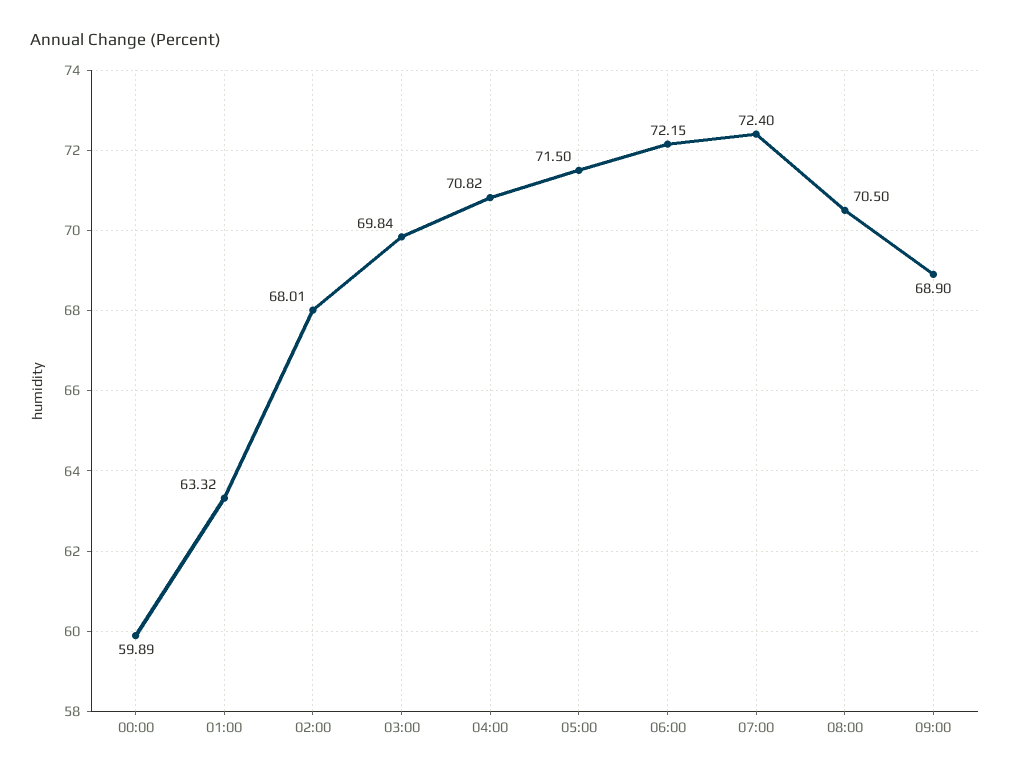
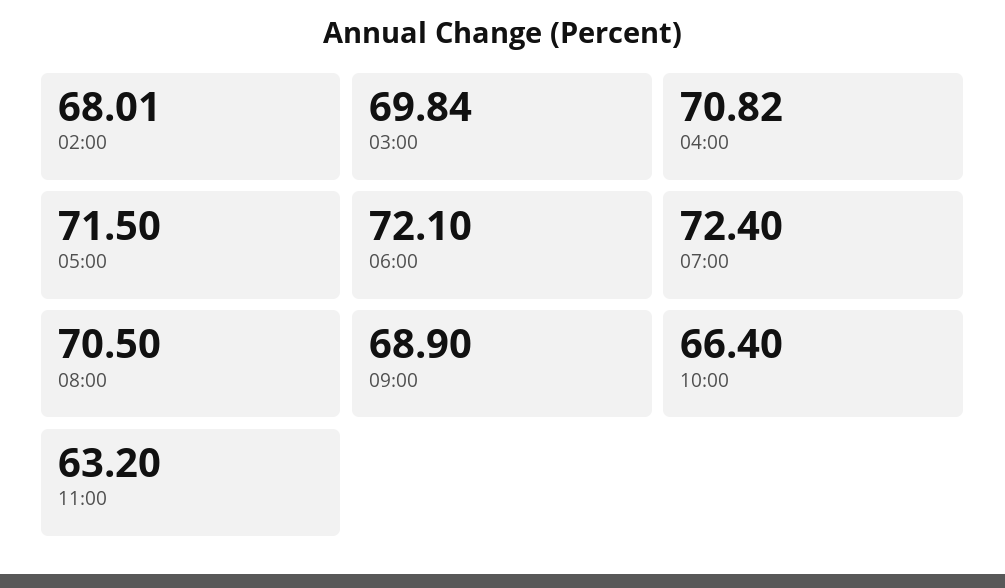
00:00: 59.89 -> none
01:00: 63.32 -> none
06:00: 72.15 -> 72.1
10:00: none -> 66.4
11:00: none -> 63.2

